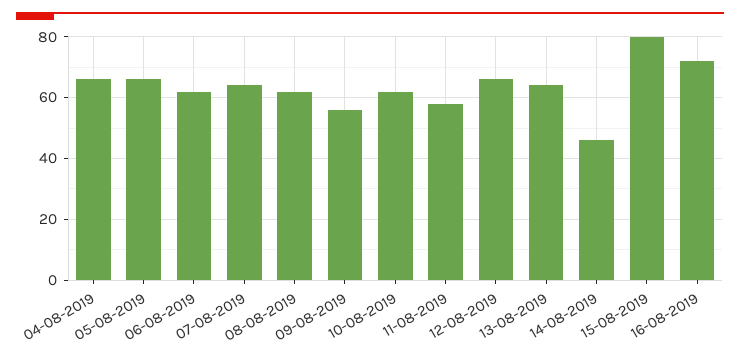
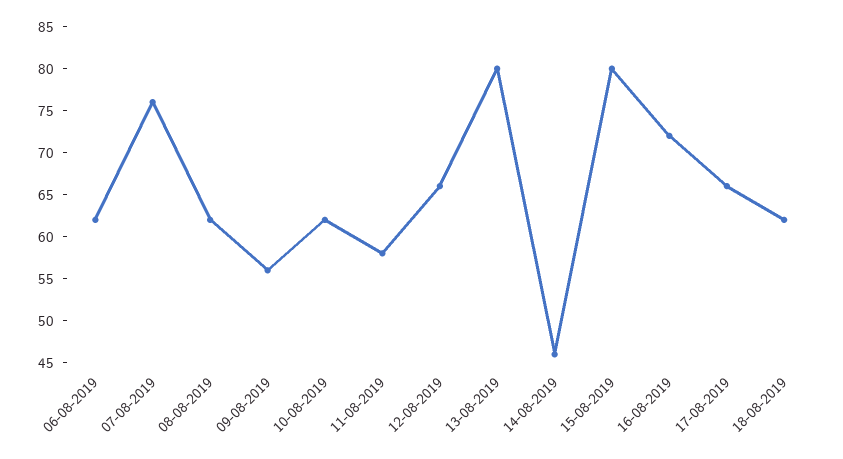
04-08-2019: 65 -> none
05-08-2019: 65 -> none
07-08-2019: 65 -> 76
13-08-2019: 65 -> 80
17-08-2019: none -> 66
18-08-2019: none -> 62

